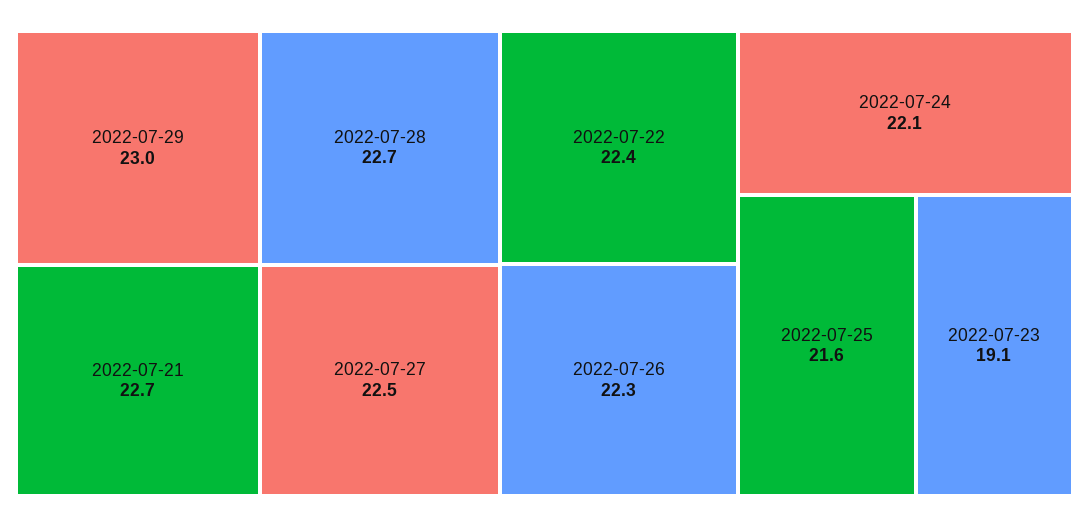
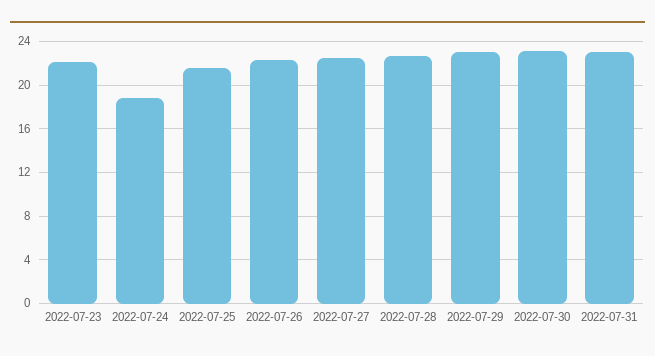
2022-07-21: 22.7 -> none
2022-07-22: 22.4 -> none
2022-07-24: 22.1 -> 19
2022-07-23: 19.1 -> 22
2022-07-30: none -> 23
2022-07-31: none -> 23

